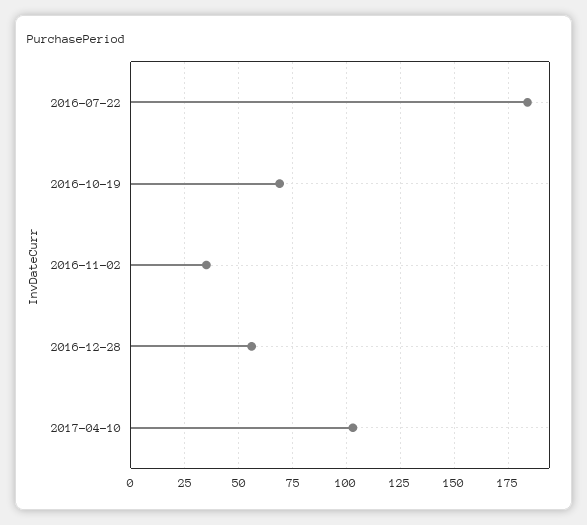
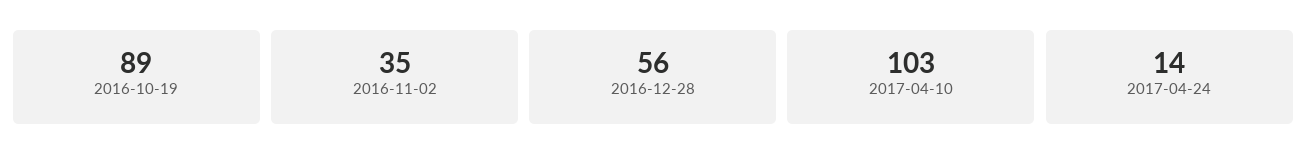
2016-07-22: 185 -> none
2016-10-19: 70 -> 89
2017-04-24: none -> 14

